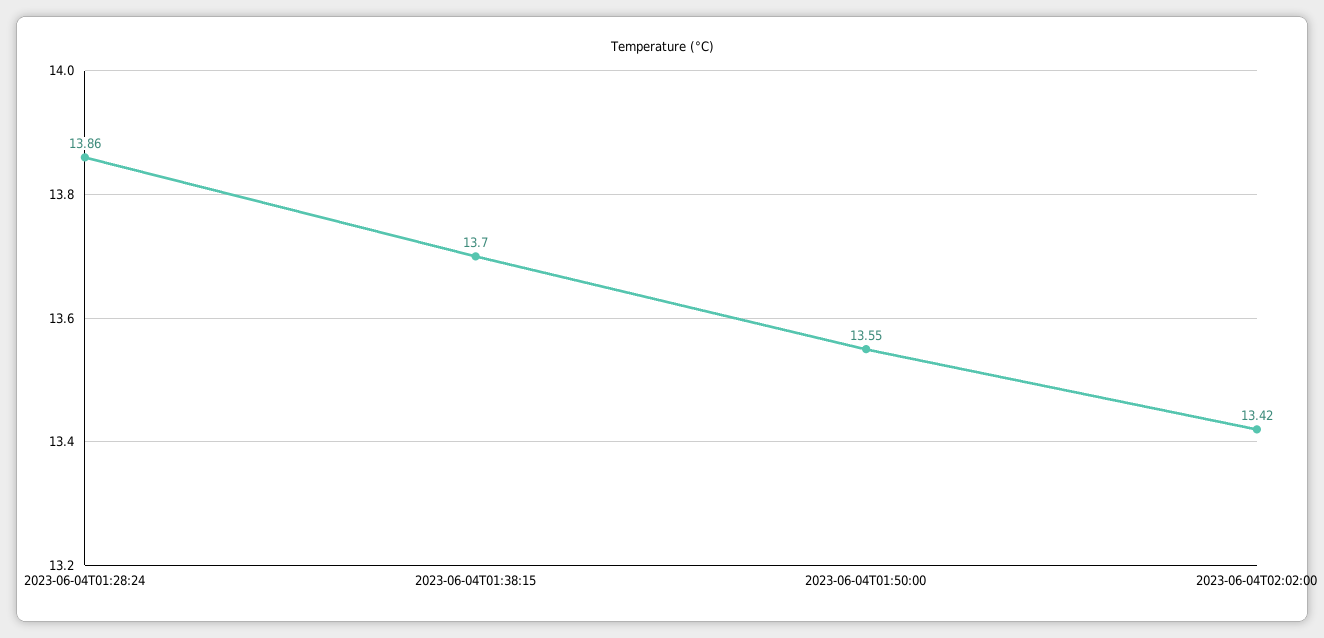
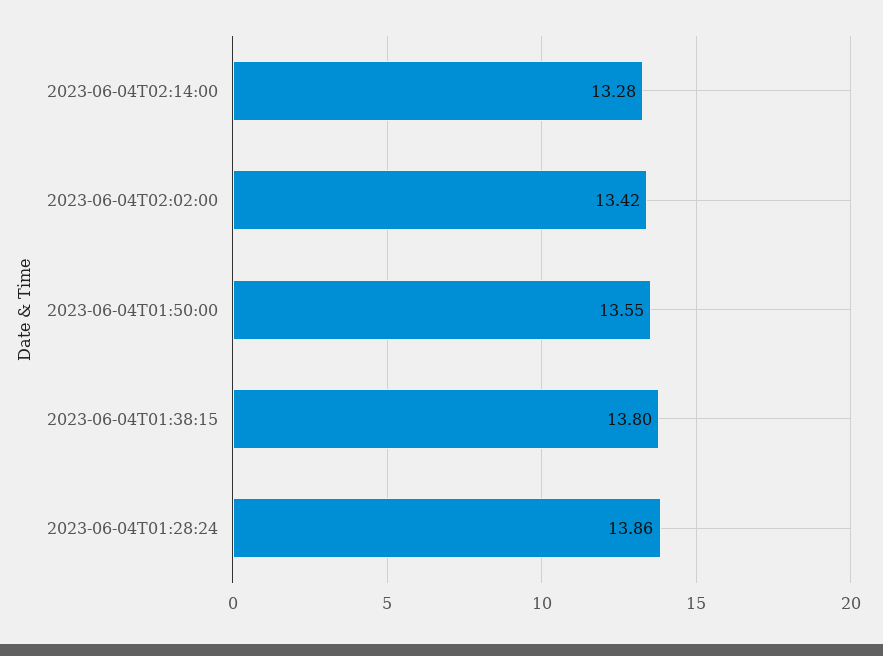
2023-06-04T01:38:15: 13.7 -> 13.8
2023-06-04T02:14:00: none -> 13.28

